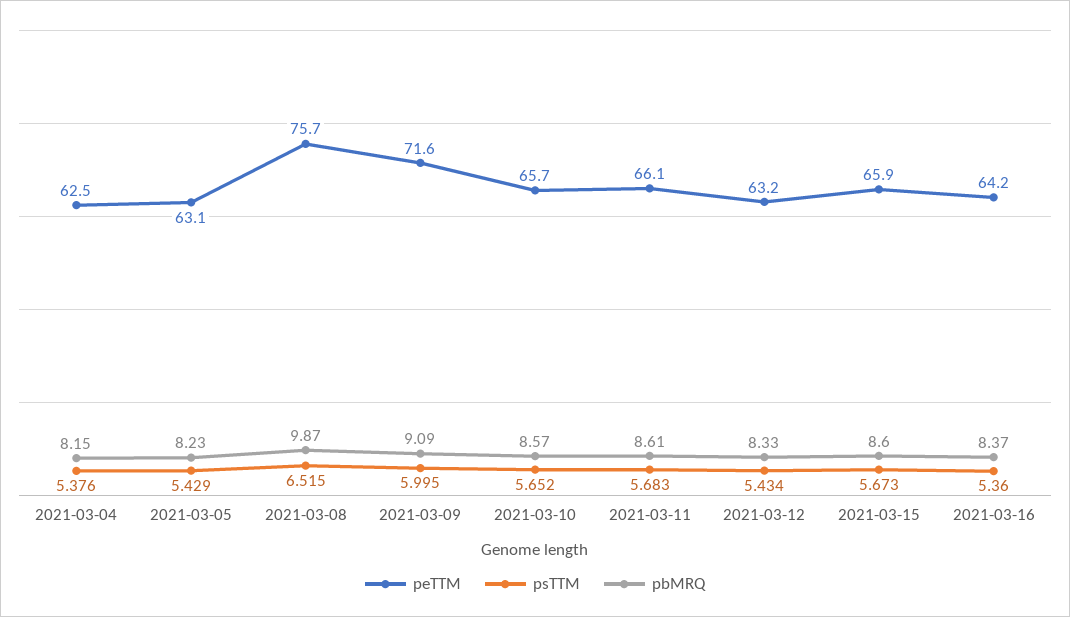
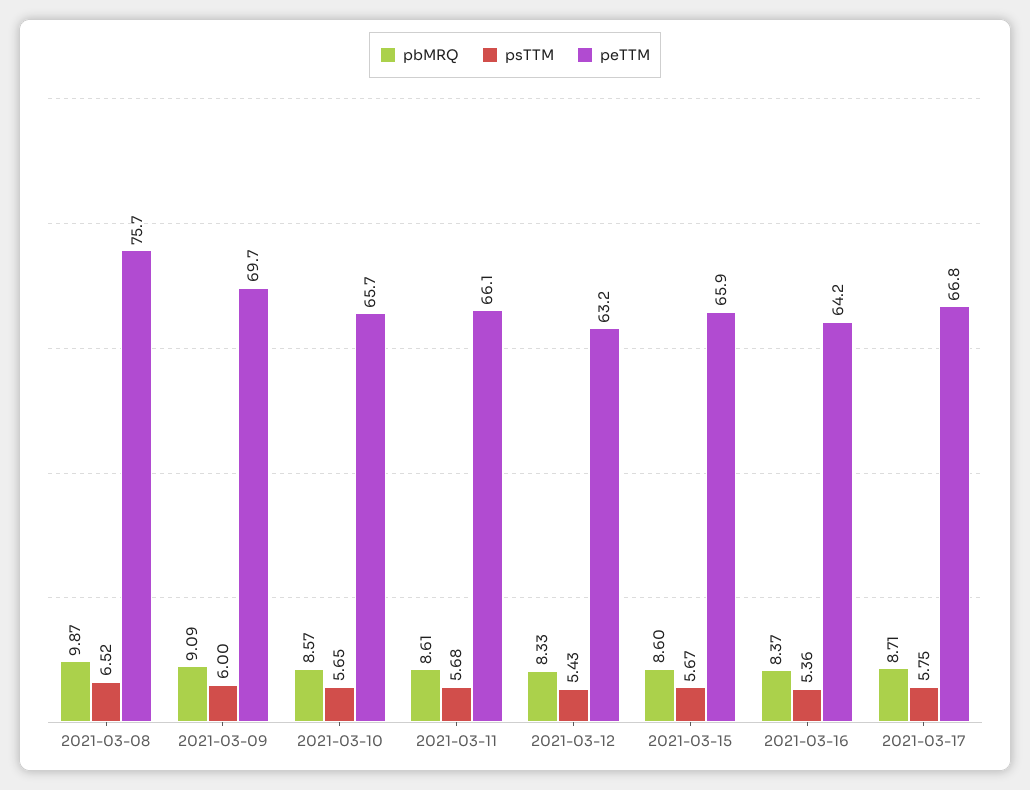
peTTM, 2021-03-04: 62.5 -> none
psTTM, 2021-03-04: 5.376 -> none
pbMRQ, 2021-03-04: 8.15 -> none
peTTM, 2021-03-05: 63.1 -> none
psTTM, 2021-03-05: 5.429 -> none
pbMRQ, 2021-03-05: 8.23 -> none
peTTM, 2021-03-09: 71.6 -> 69.7
pbMRQ, 2021-03-17: none -> 8.71
psTTM, 2021-03-17: none -> 5.75
peTTM, 2021-03-17: none -> 66.8

